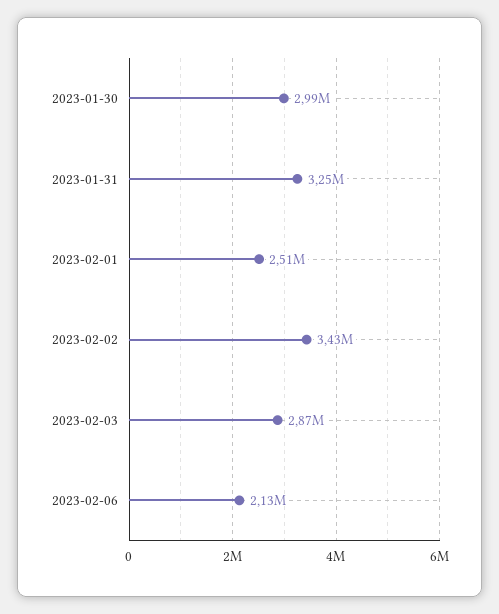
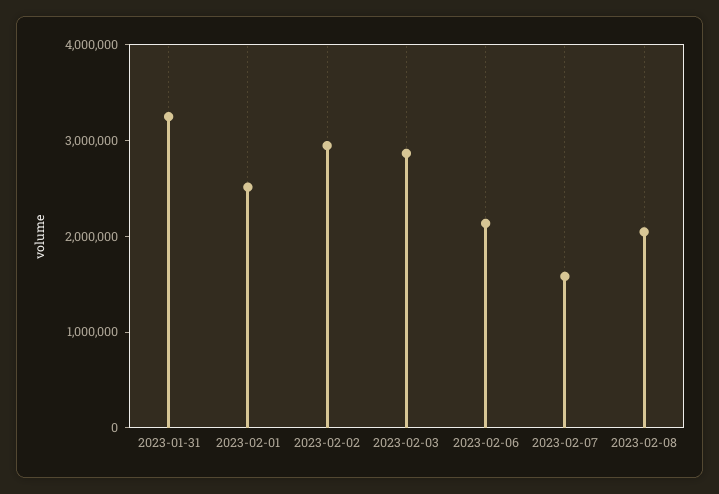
2023-01-30: 2990000 -> none
2023-02-02: 3430000 -> 3000000
2023-02-07: none -> 1600000
2023-02-08: none -> 2000000

